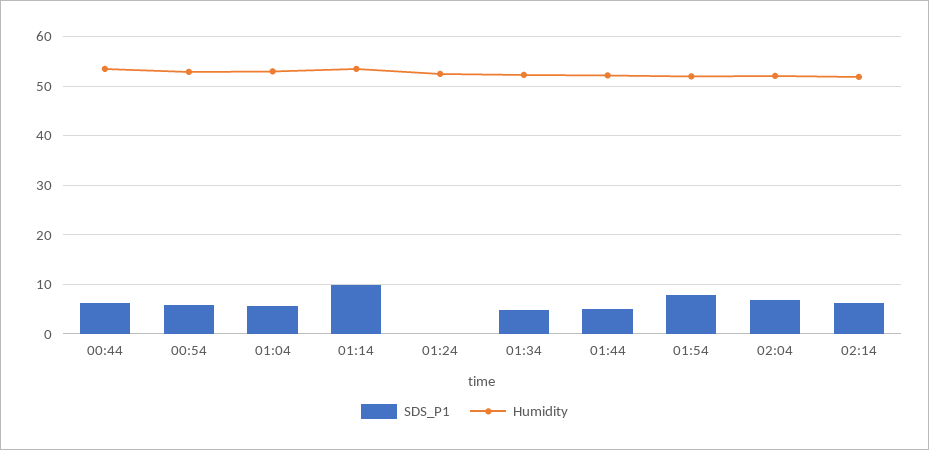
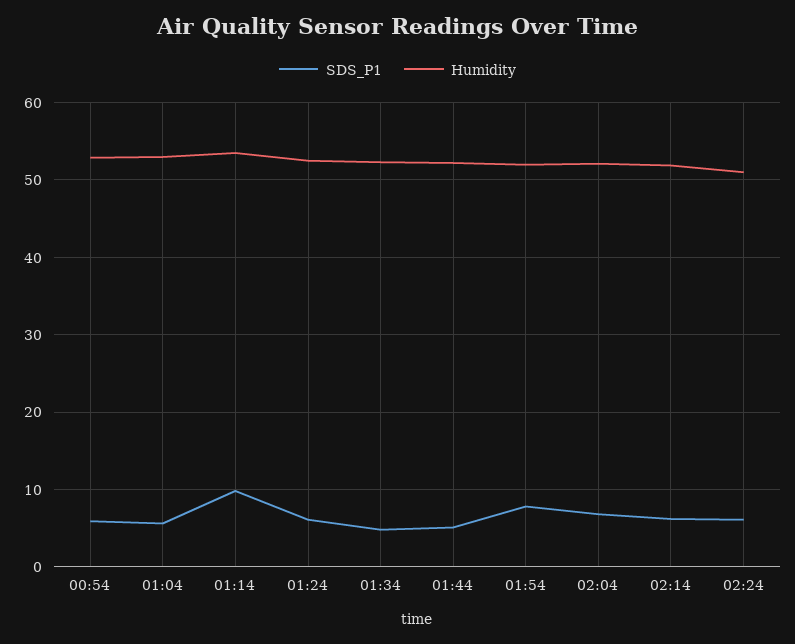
SDS_P1, 00:44: 6 -> none
Humidity, 00:44: 54 -> none
SDS_P1, 01:24: 0 -> 6
SDS_P1, 02:24: none -> 6
Humidity, 02:24: none -> 51

